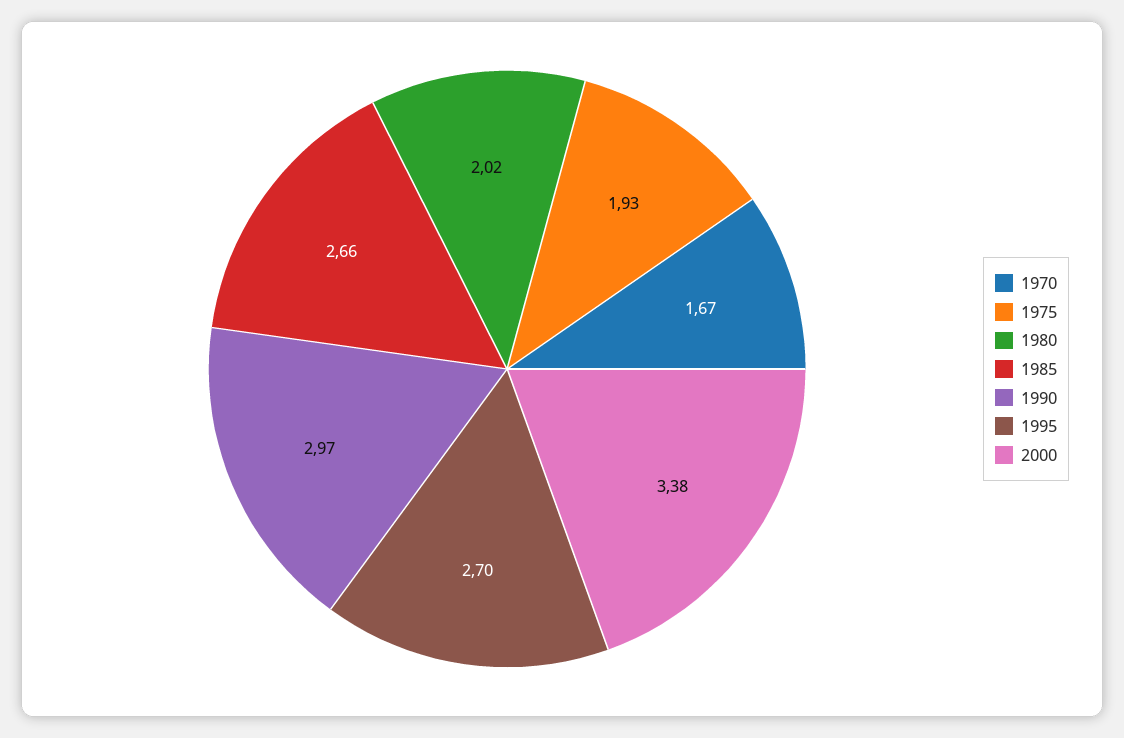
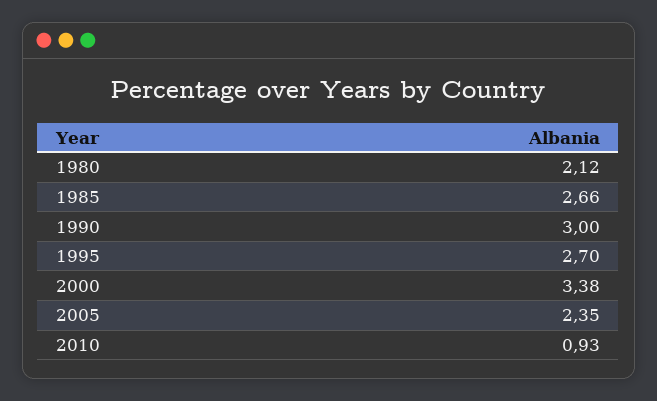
1970: 1.67 -> none
1975: 1.93 -> none
1980: 2.02 -> 2.12
1990: 2.97 -> 3
2005: none -> 2.35
2010: none -> 0.93

